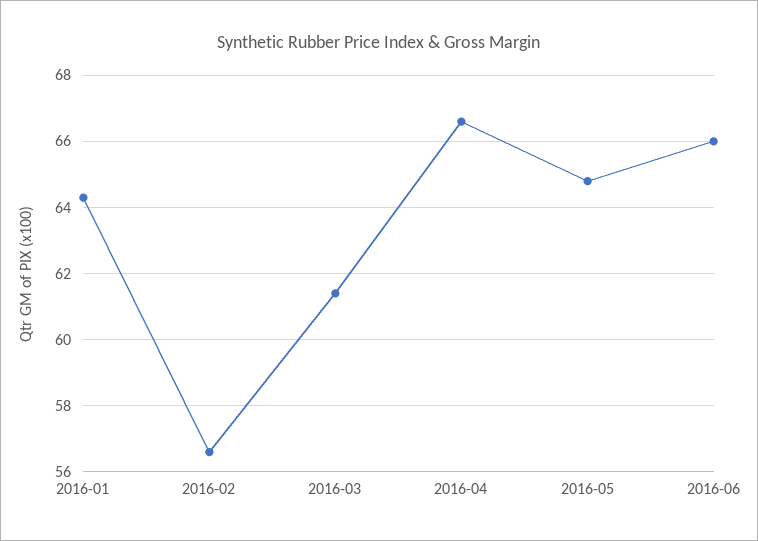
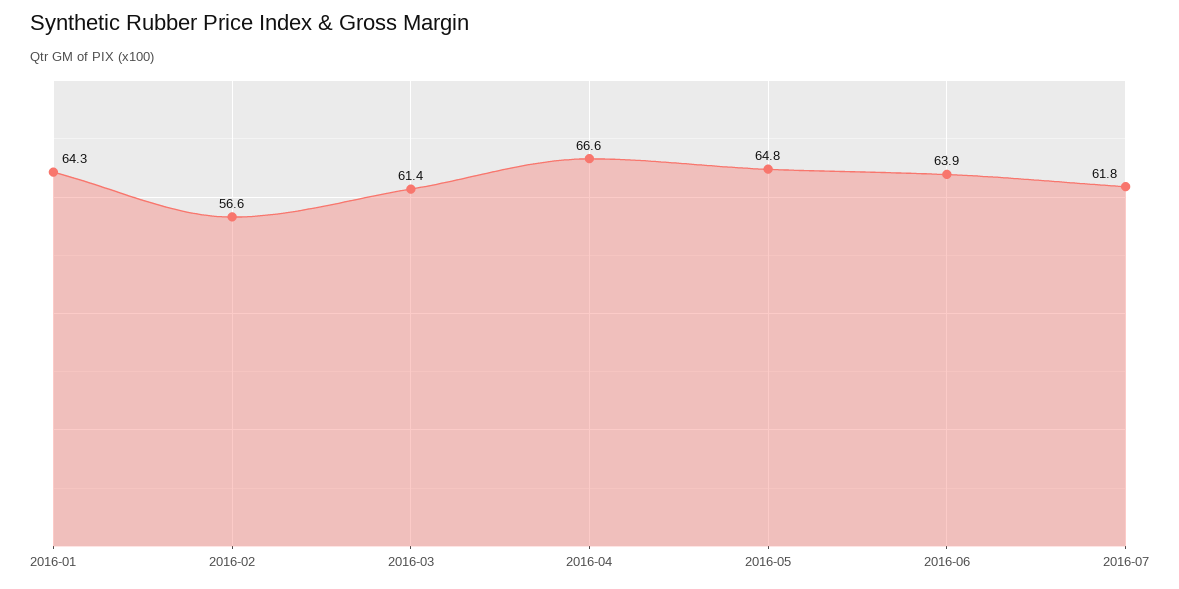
2016-06: 66 -> 63.9
2016-07: none -> 61.8

